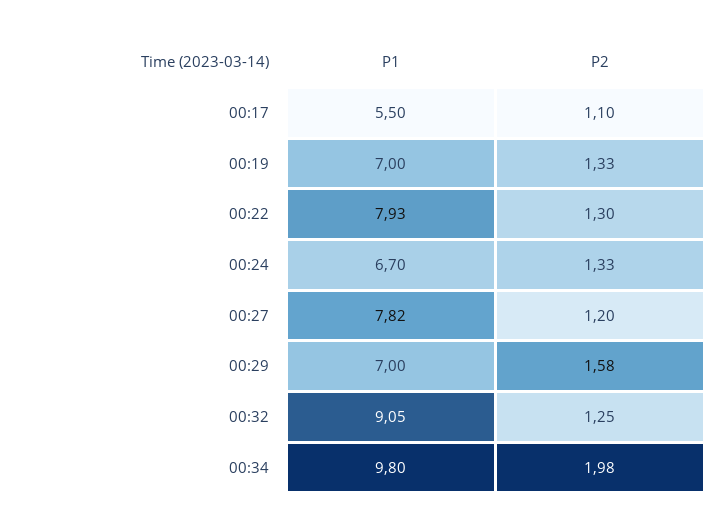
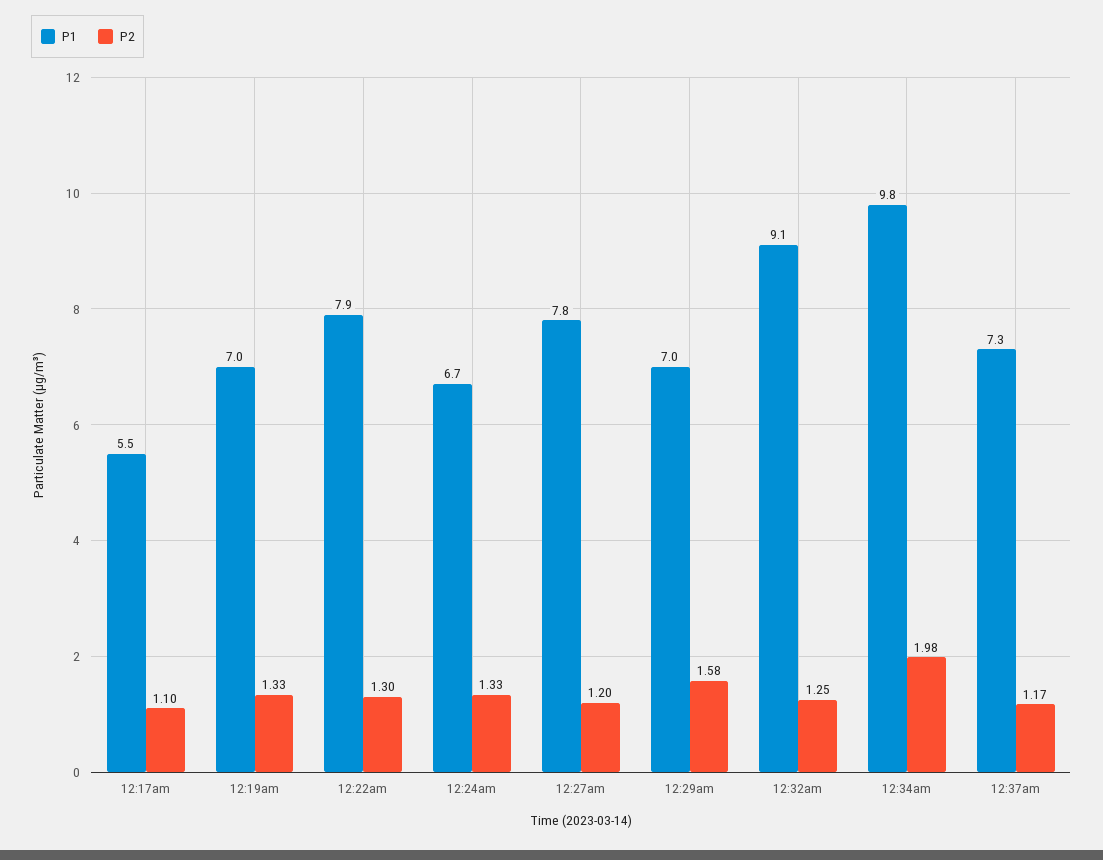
P1, 12:37am: none -> 7.3
P2, 12:37am: none -> 1.17

